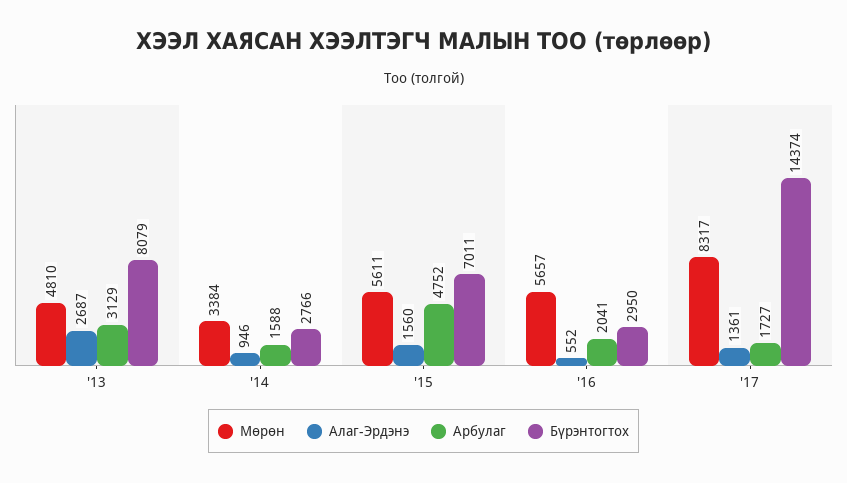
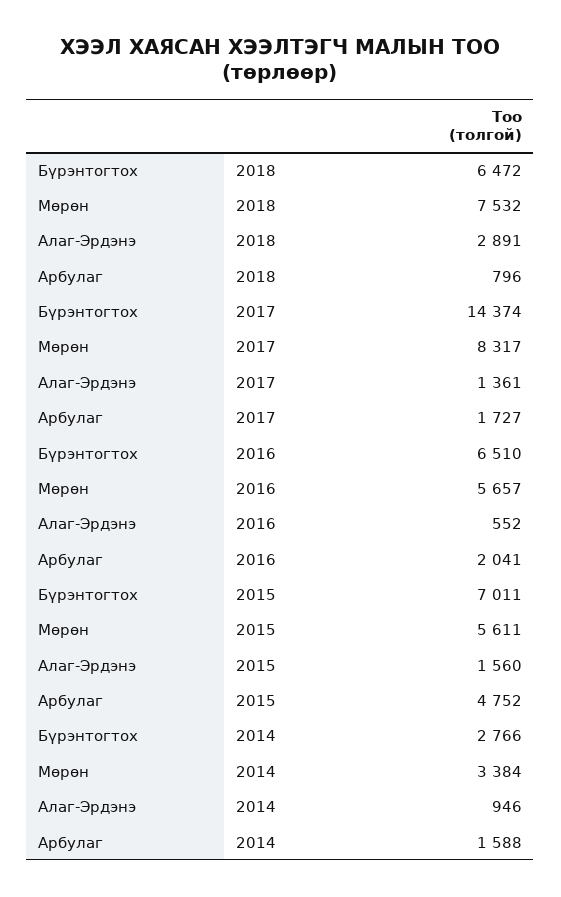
Мөрөн, '13: 4810 -> none
Алаг-Эрдэнэ, '13: 2687 -> none
Арбулаг, '13: 3129 -> none
Бүрэнтогтох, '13: 8079 -> none
Бүрэнтогтох, '16: 2950 -> 6510
Бүрэнтогтох, 2018: none -> 6472
Мөрөн, 2018: none -> 7532
Алаг-Эрдэнэ, 2018: none -> 2891
Арбулаг, 2018: none -> 796

